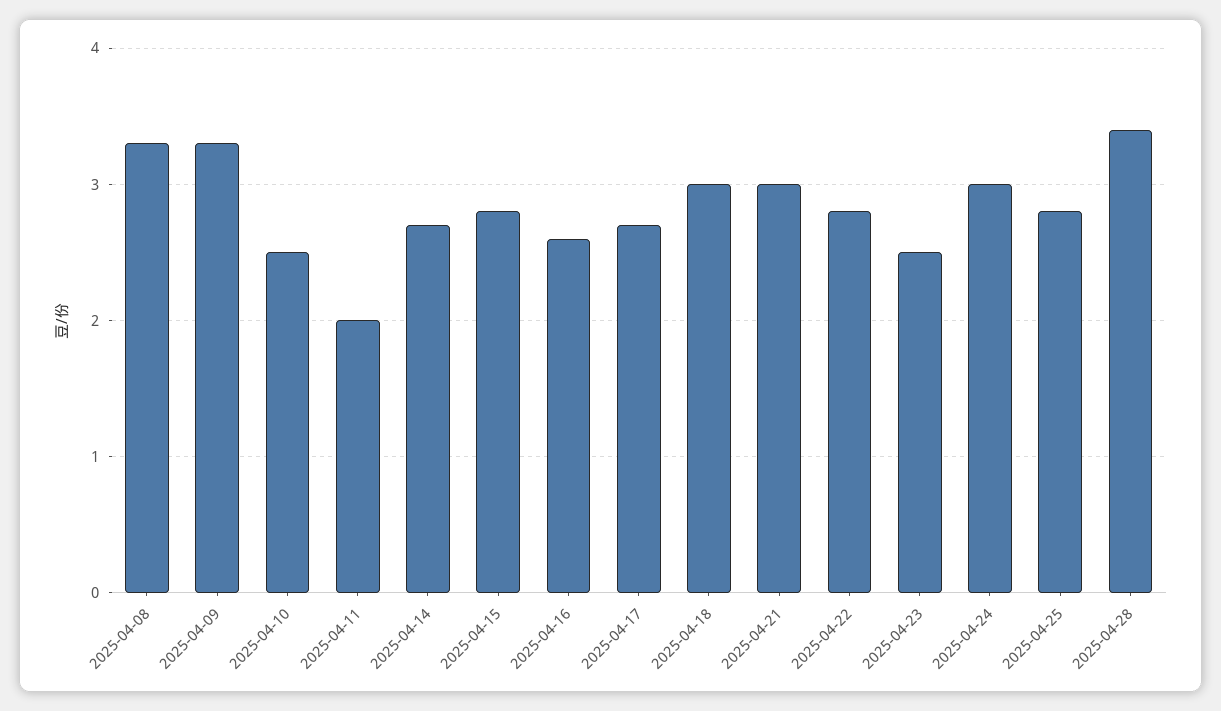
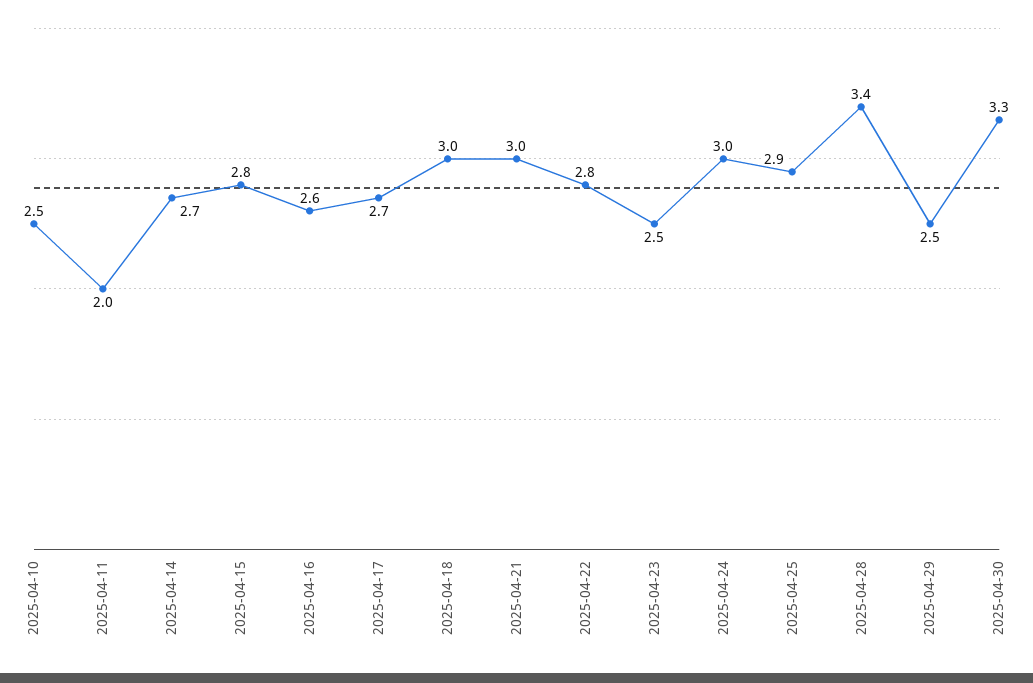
2025-04-08: 3.3 -> none
2025-04-09: 3.3 -> none
2025-04-25: 2.8 -> 2.9
2025-04-29: none -> 2.5
2025-04-30: none -> 3.3

